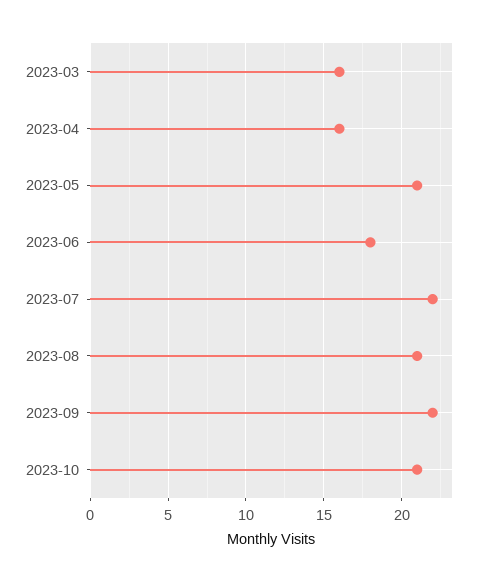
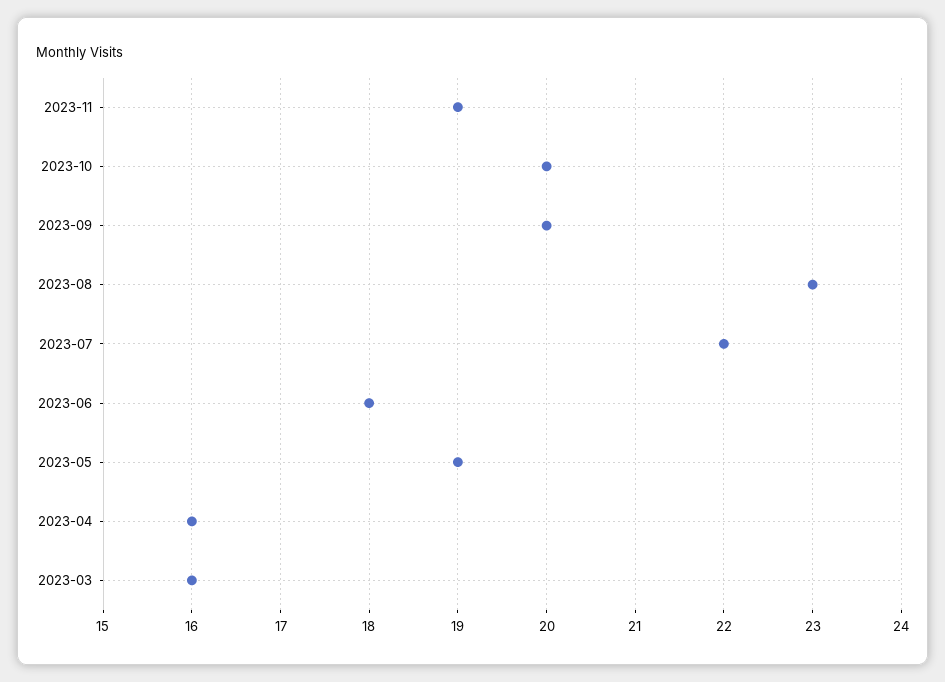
2023-05: 21 -> 19
2023-08: 21 -> 23
2023-09: 22 -> 20
2023-10: 21 -> 20
2023-11: none -> 19

